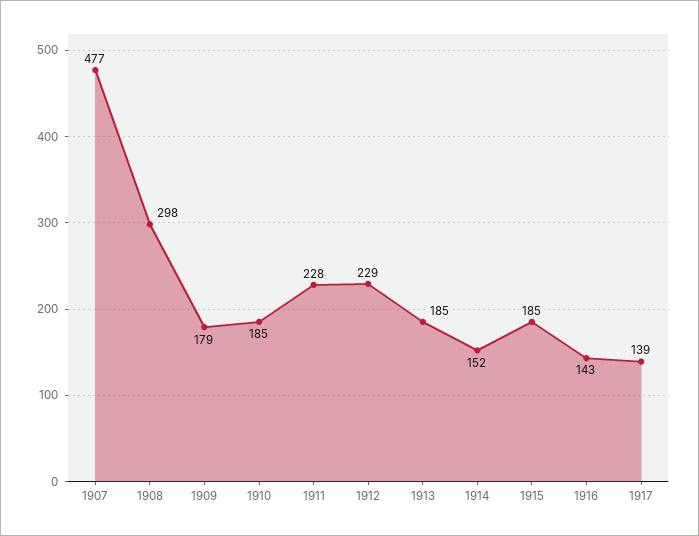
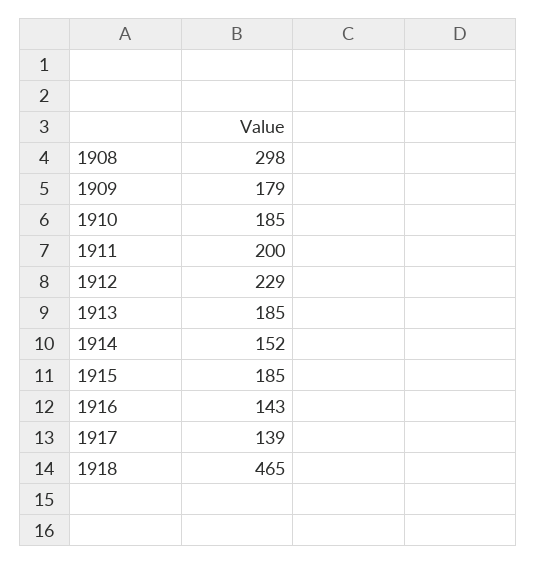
1907: 477 -> none
1911: 228 -> 200
1918: none -> 465

